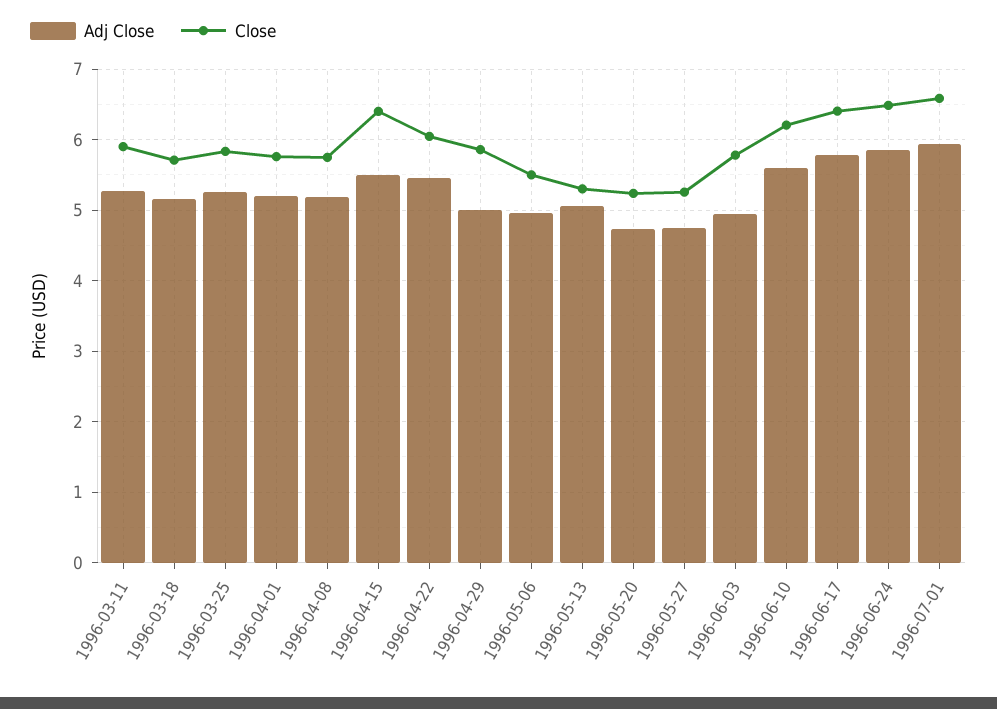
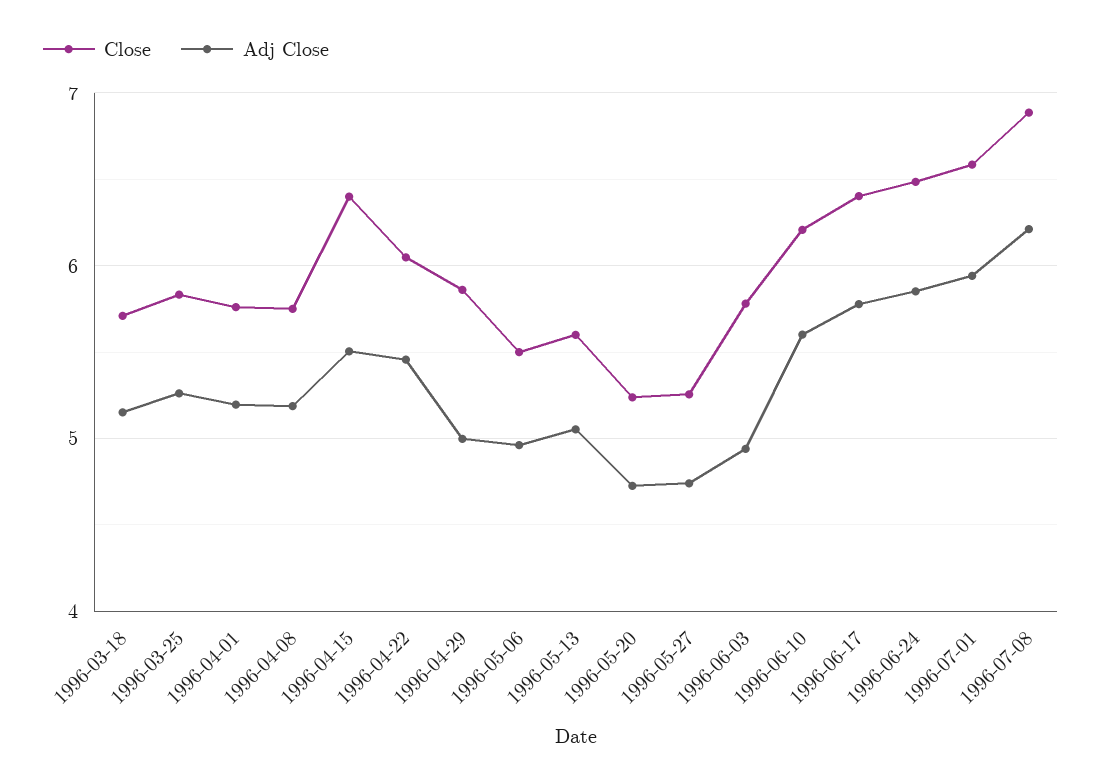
Adj Close, 1996-03-11: 5.3 -> none
Close, 1996-03-11: 5.9 -> none
Close, 1996-05-13: 5.3 -> 5.6
Close, 1996-07-08: none -> 6.9
Adj Close, 1996-07-08: none -> 6.2

